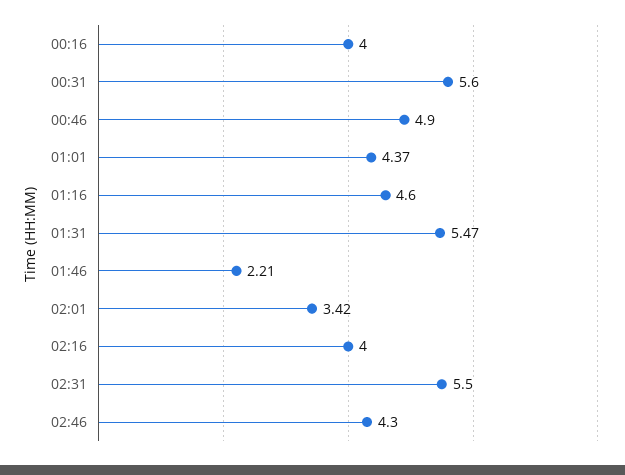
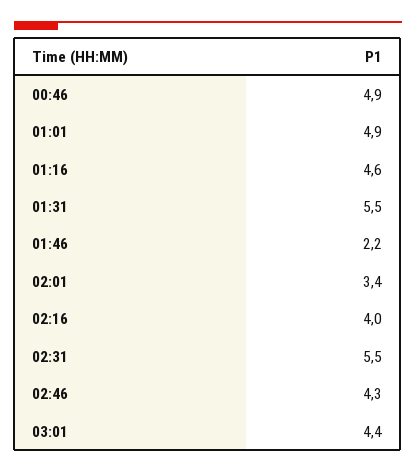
00:16: 4 -> none
00:31: 5.6 -> none
01:01: 4.37 -> 4.9
03:01: none -> 4.4

